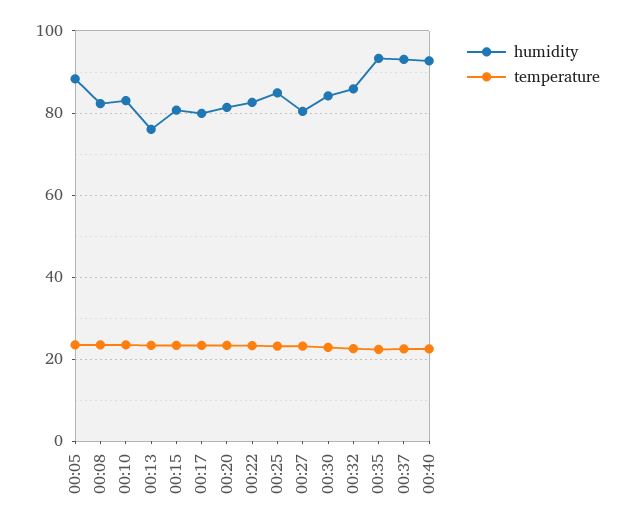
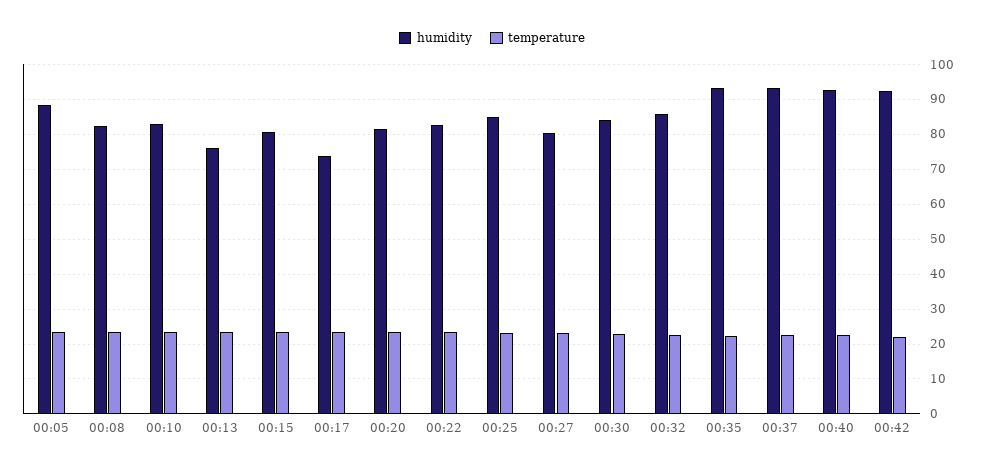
humidity, 00:17: 80 -> 74
humidity, 00:42: none -> 92
temperature, 00:42: none -> 22

